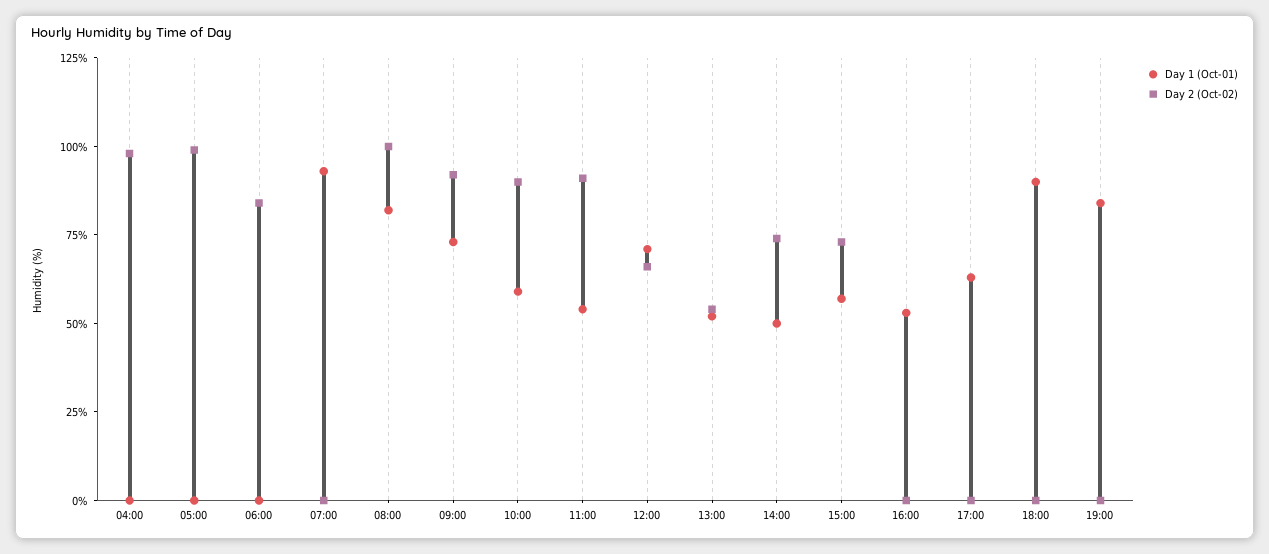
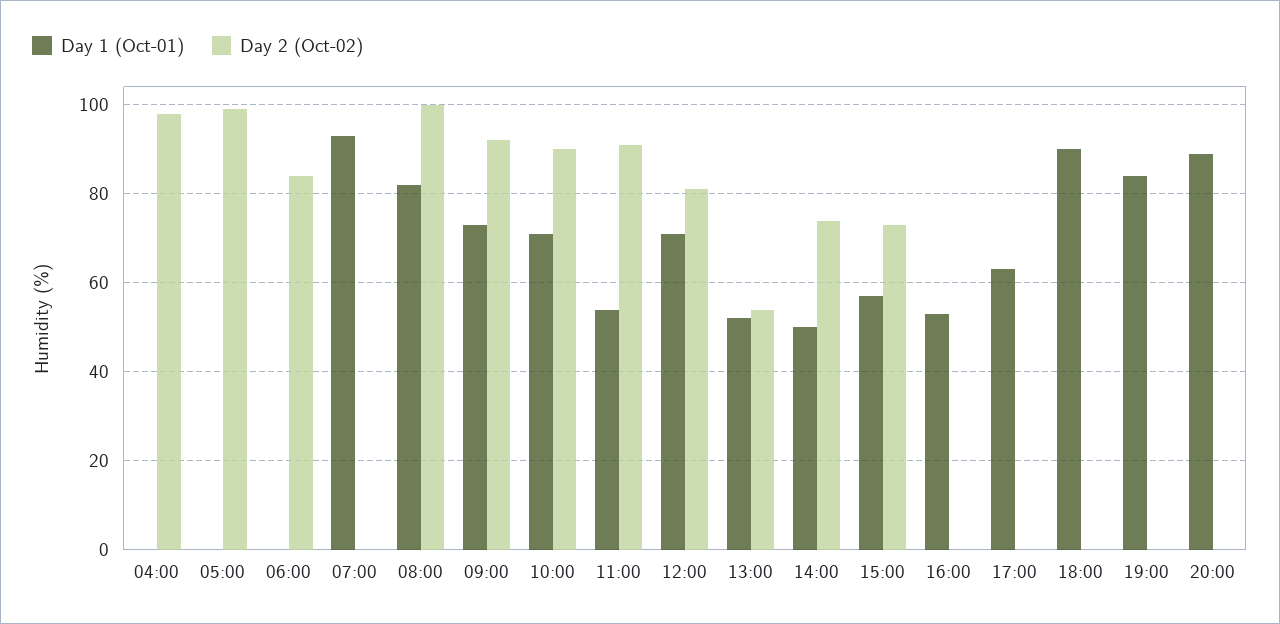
Day 1 (Oct-01), 10:00: 60 -> 70
Day 2 (Oct-02), 12:00: 65 -> 80
Day 1 (Oct-01), 20:00: none -> 90
Day 2 (Oct-02), 20:00: none -> 0

